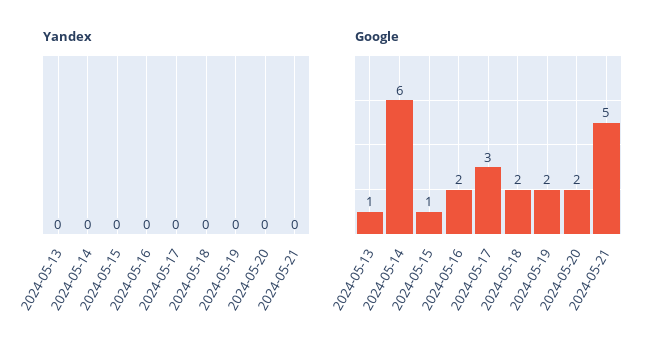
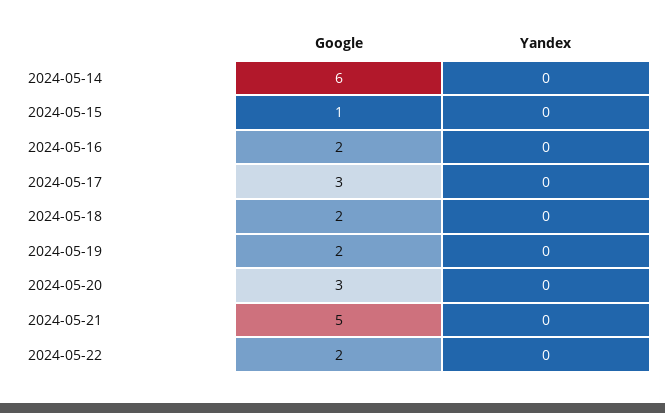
Yandex, 2024-05-13: 0 -> none
Google, 2024-05-13: 1 -> none
Google, 2024-05-20: 2 -> 3
Google, 2024-05-22: none -> 2
Yandex, 2024-05-22: none -> 0

